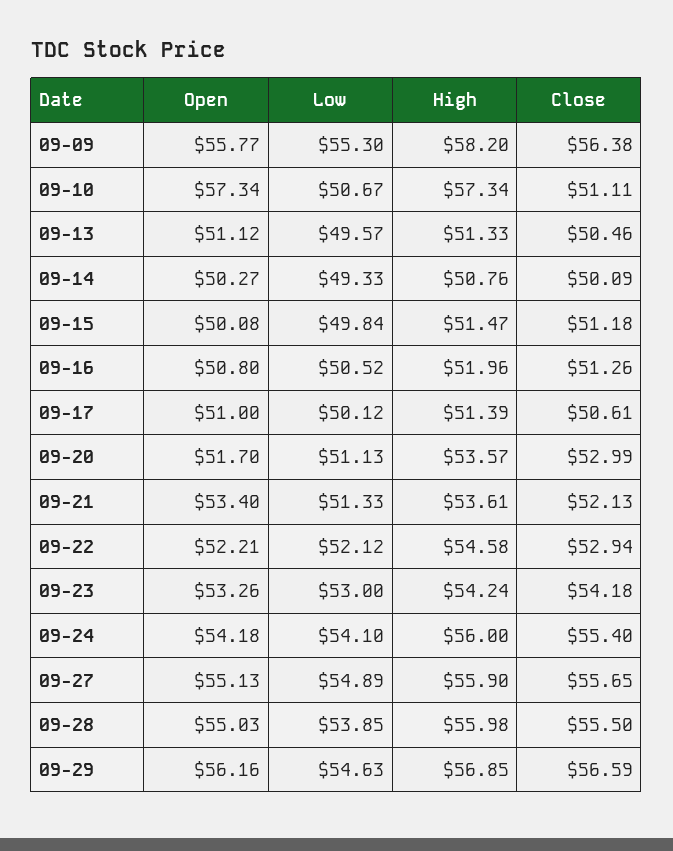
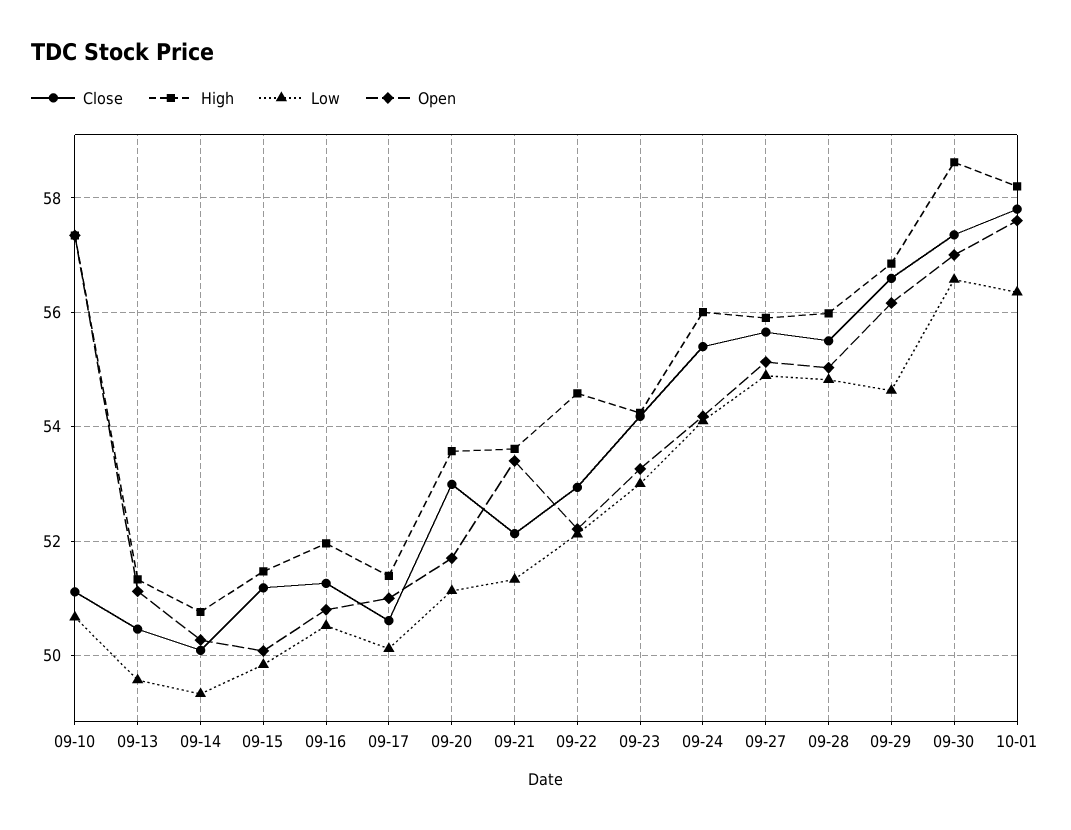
Open, 09-09: 55.77 -> none
Low, 09-09: 55.3 -> none
High, 09-09: 58.2 -> none
Close, 09-09: 56.38 -> none
Low, 09-28: 53.85 -> 54.8
Close, 09-30: none -> 57.4
High, 09-30: none -> 58.6
Low, 09-30: none -> 56.6
Open, 09-30: none -> 57
Close, 10-01: none -> 57.8
High, 10-01: none -> 58.2
Low, 10-01: none -> 56.4
Open, 10-01: none -> 57.6

